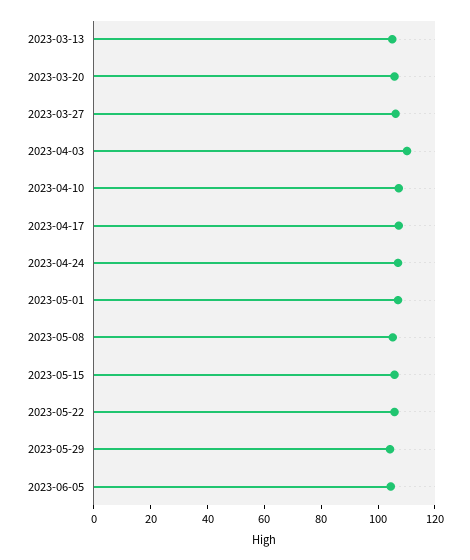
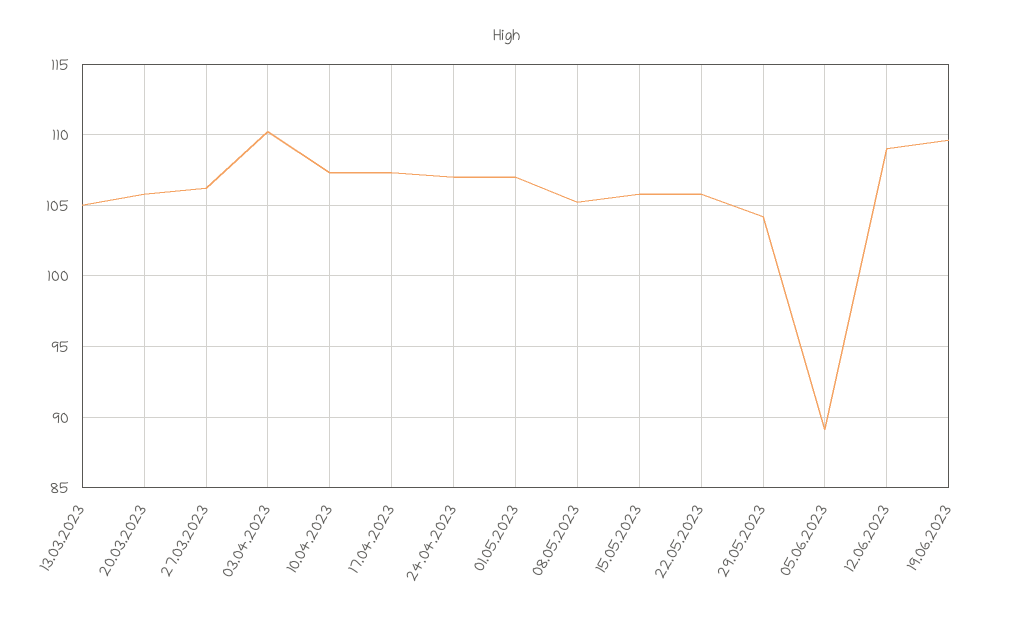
2023-06-05: 105 -> 89
12.06.2023: none -> 109
19.06.2023: none -> 109.5

